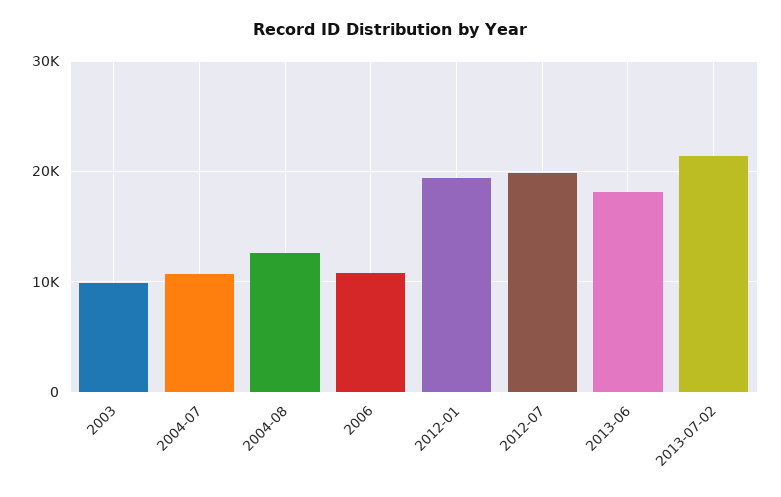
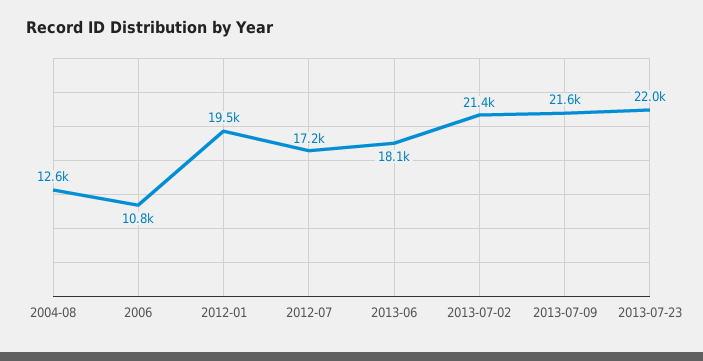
2003: 10000 -> none
2004-07: 11000 -> none
2012-07: 20000 -> 17200
2013-07-09: none -> 21600
2013-07-23: none -> 22000

